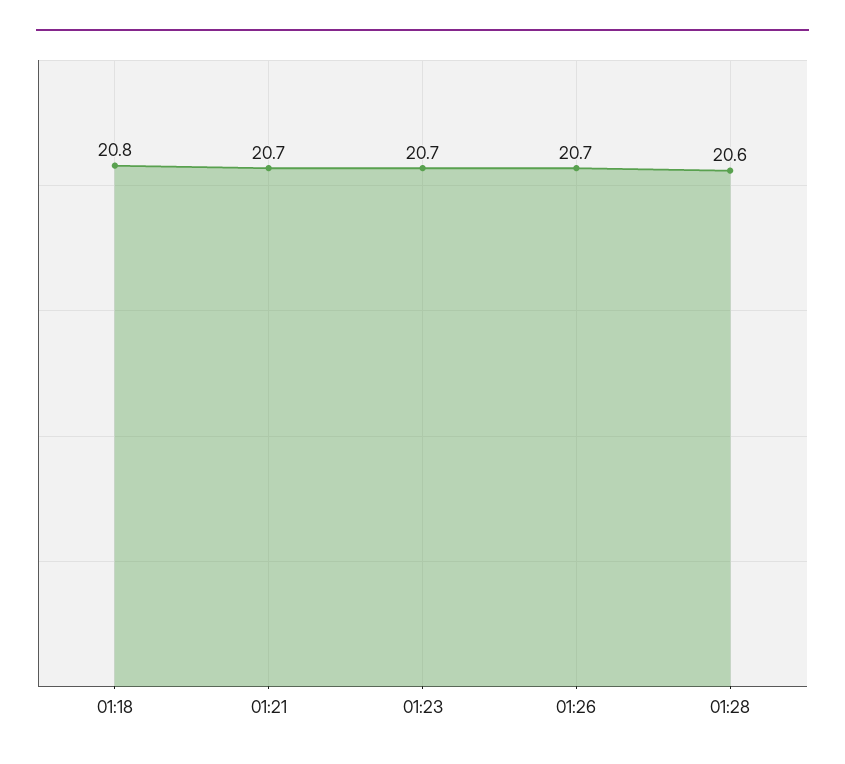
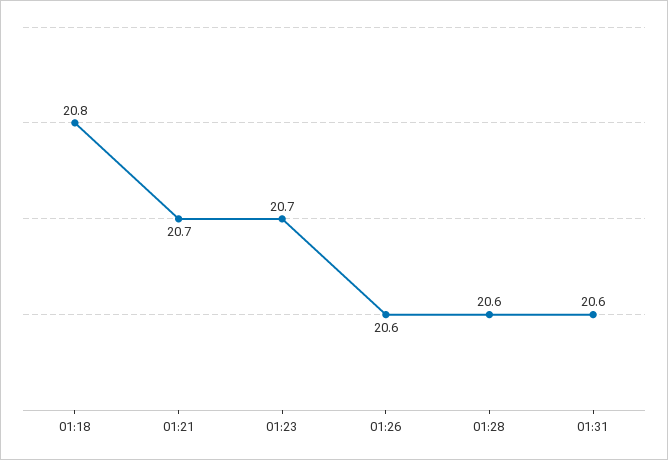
01:26: 20.7 -> 20.6
01:31: none -> 20.6

